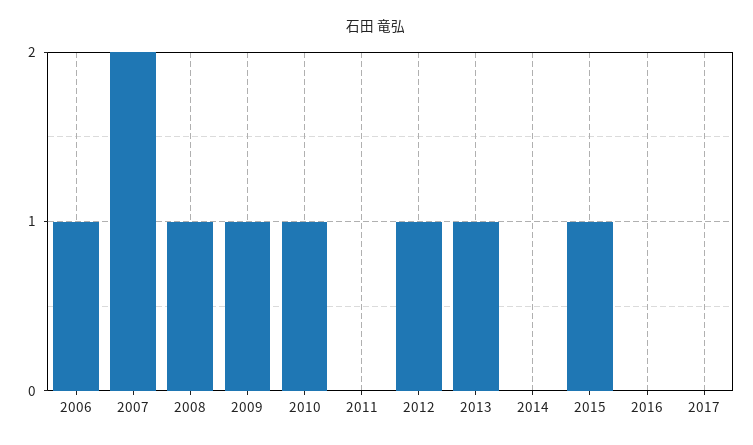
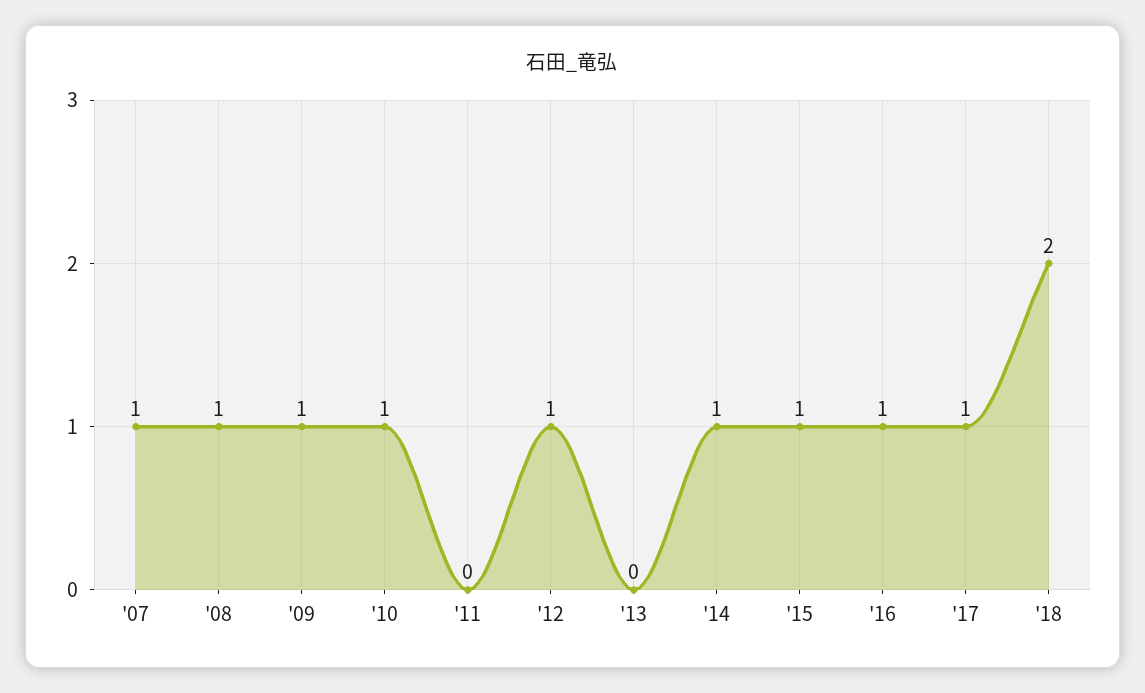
2006: 1 -> none
2007: 2 -> 1
2013: 1 -> 0
2014: 0 -> 1
2016: 0 -> 1
2017: 0 -> 1
'18: none -> 2

